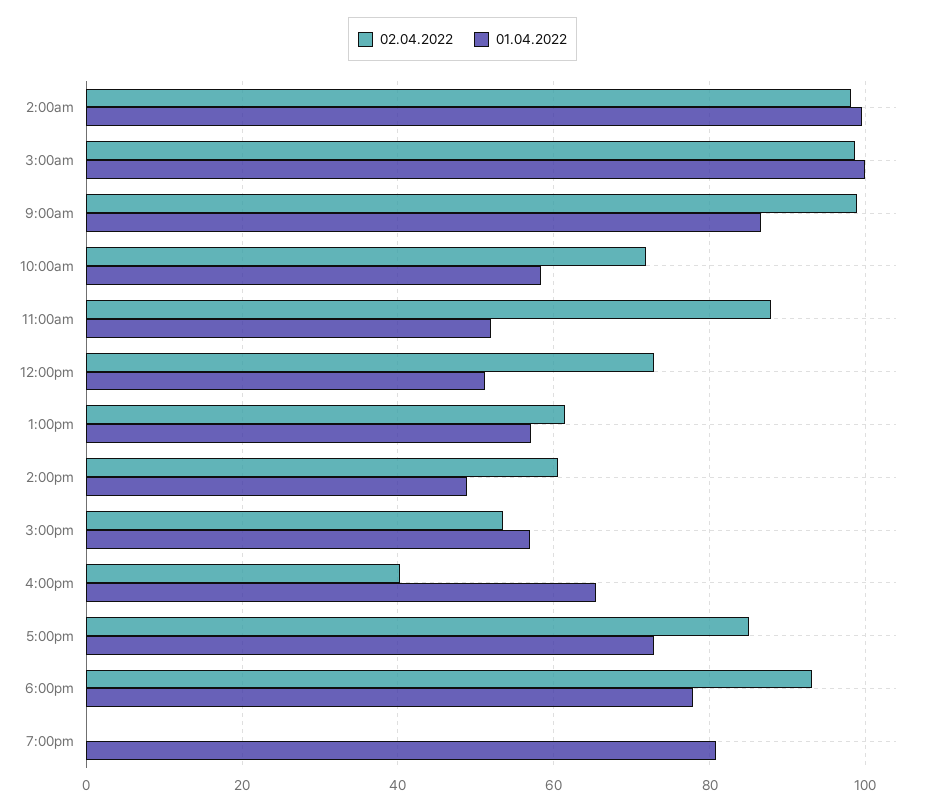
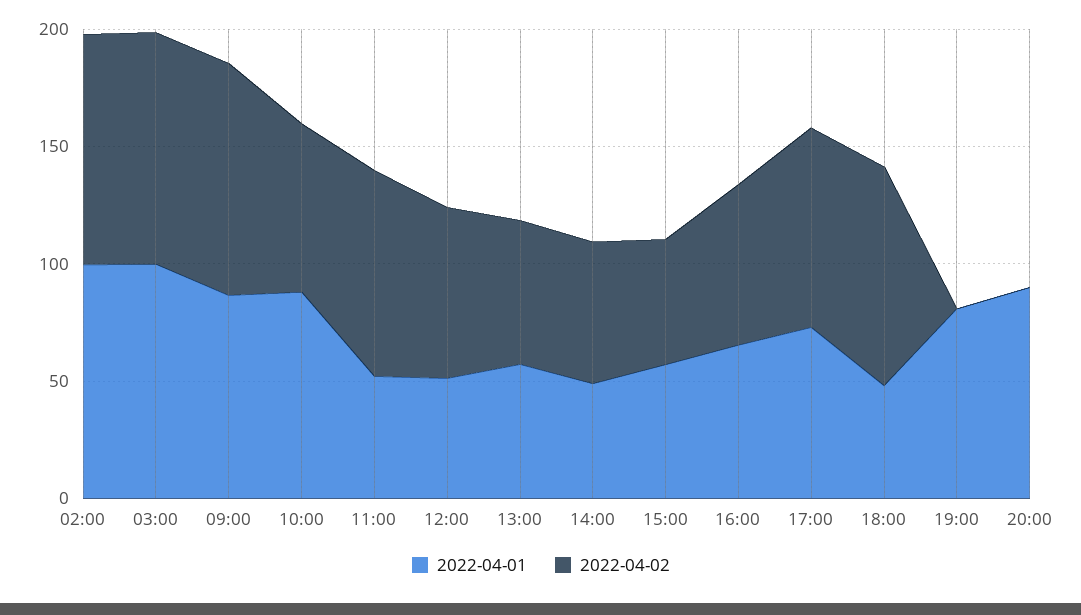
01.04.2022, 10:00am: 58 -> 90
02.04.2022, 4:00pm: 40 -> 70
01.04.2022, 6:00pm: 78 -> 50
01.04.2022, 20:00: none -> 90
02.04.2022, 20:00: none -> 0

